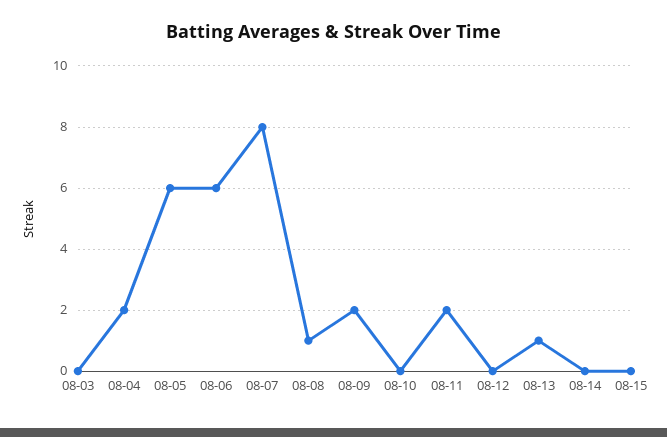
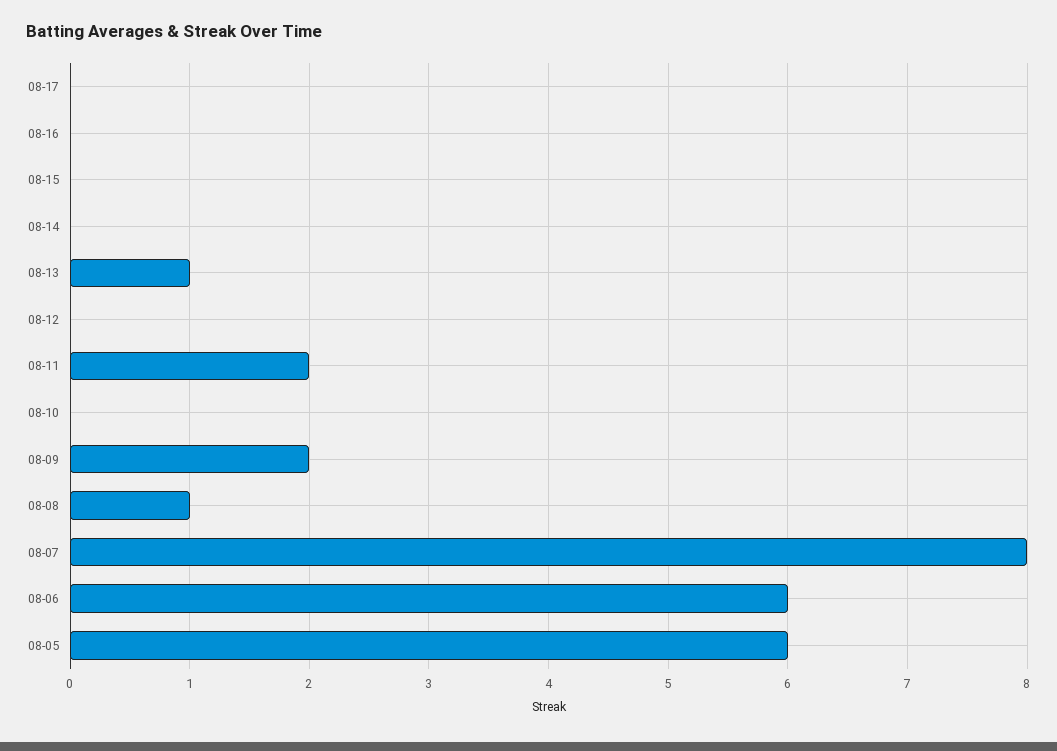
08-03: 0 -> none
08-04: 2 -> none
08-17: none -> 0
08-16: none -> 0

